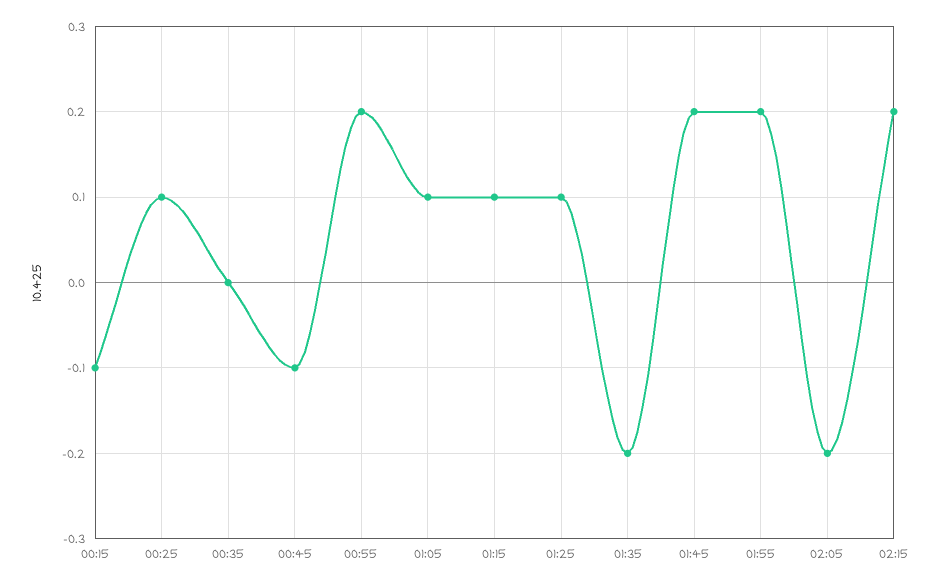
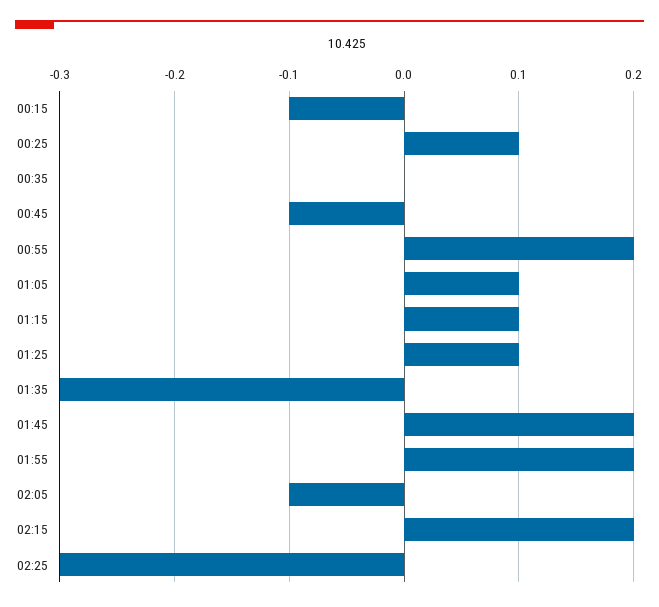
01:35: -0.2 -> -0.3
02:05: -0.2 -> -0.1
02:25: none -> -0.3

